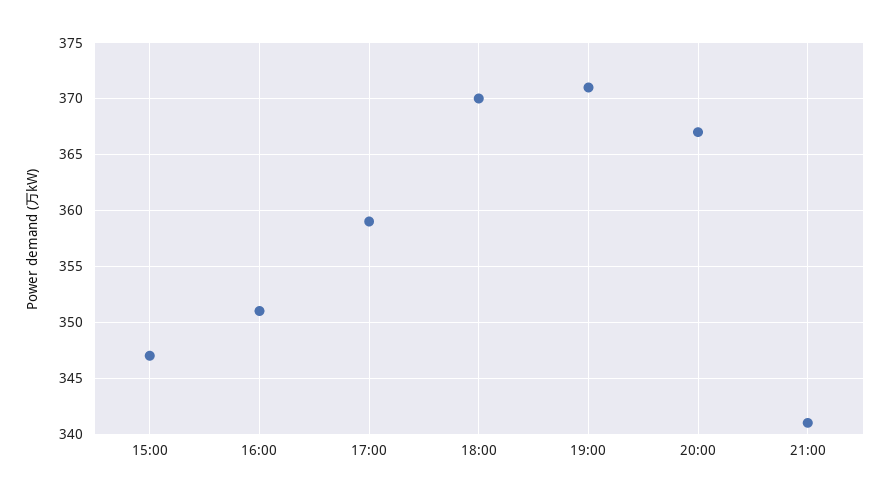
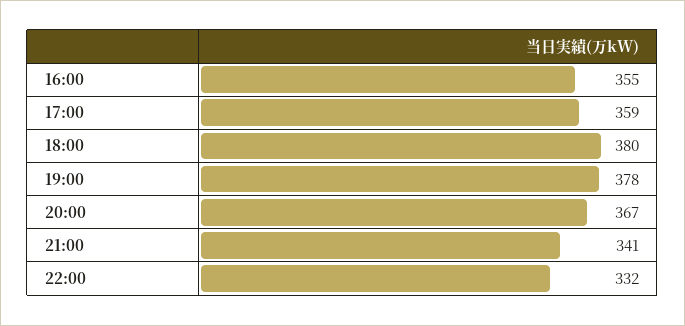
15:00: 347 -> none
16:00: 351 -> 355
18:00: 370 -> 380
19:00: 371 -> 378
22:00: none -> 332

